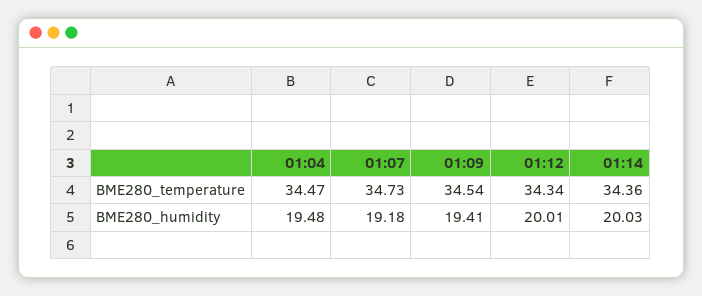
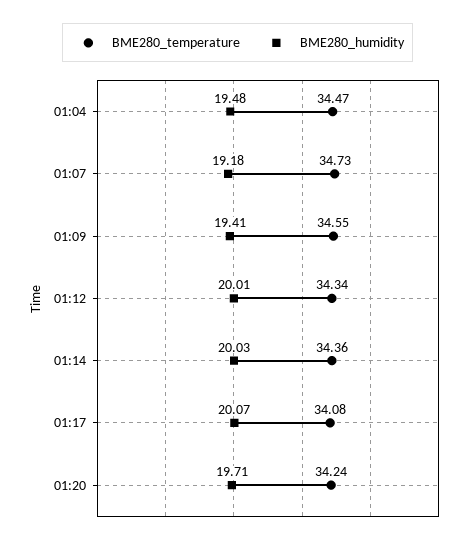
BME280_temperature, 01:09: 34.54 -> 34.55
BME280_temperature, 01:17: none -> 34.08
BME280_humidity, 01:17: none -> 20.07
BME280_temperature, 01:20: none -> 34.24
BME280_humidity, 01:20: none -> 19.71

